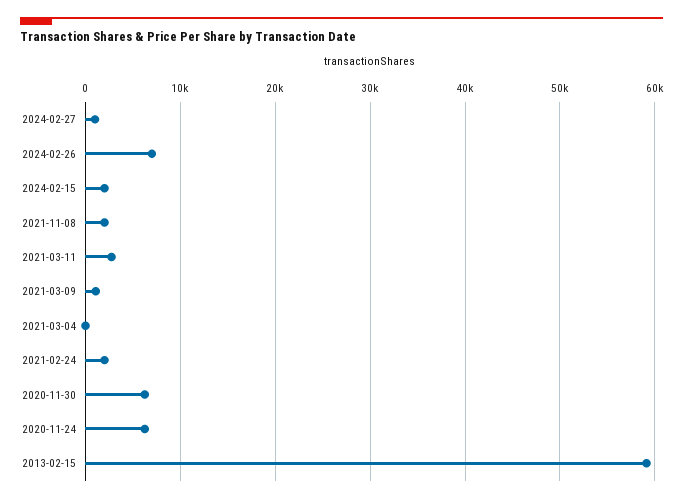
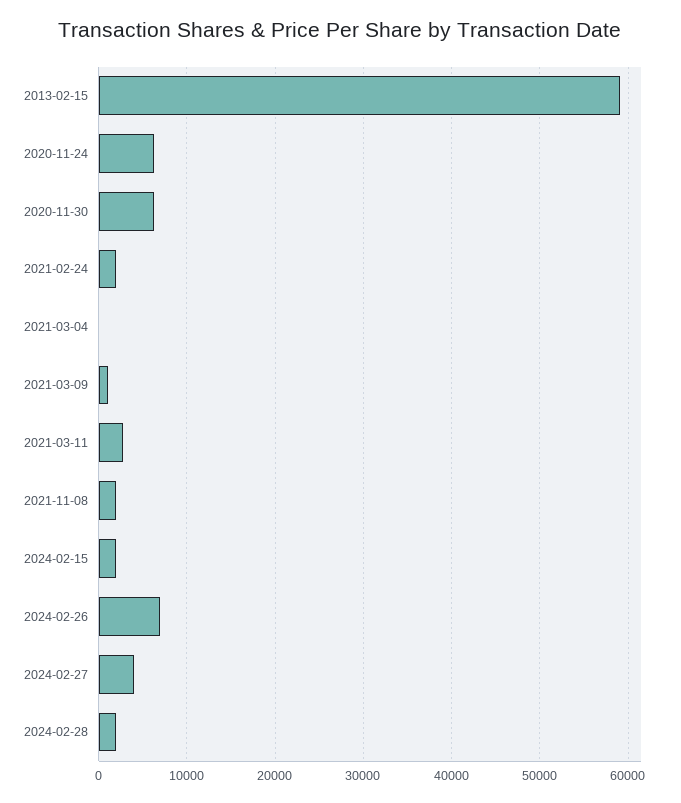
2024-02-27: 1000 -> 4000
2024-02-28: none -> 2000

